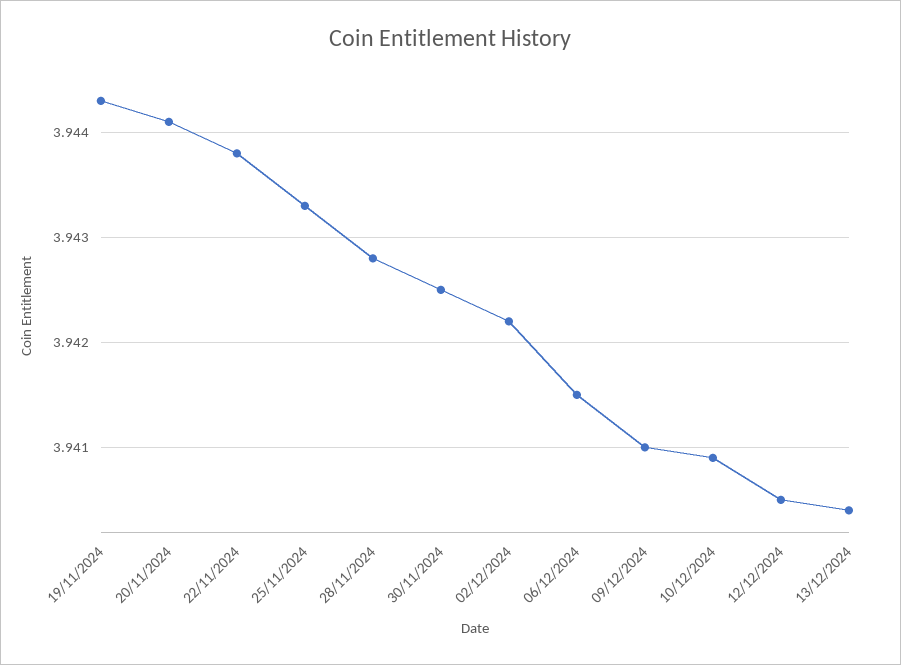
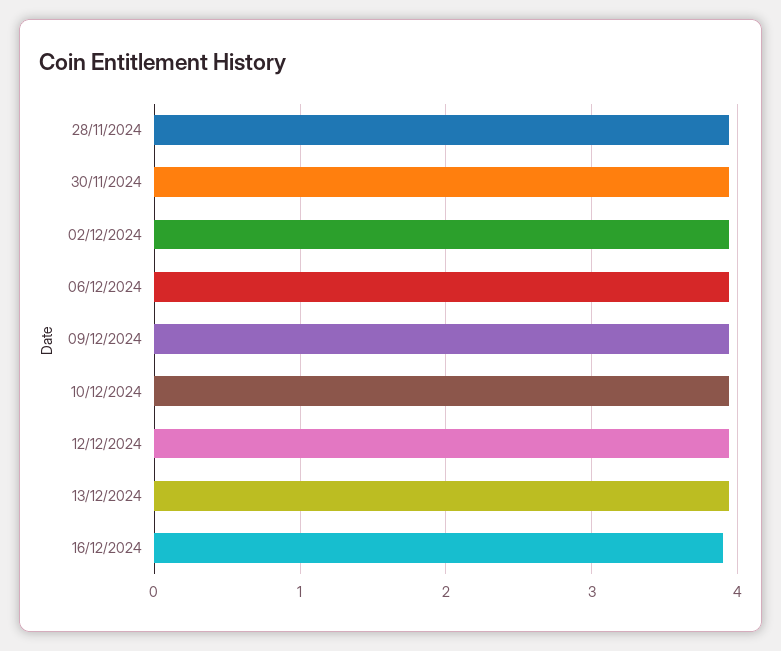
19/11/2024: 3.9443 -> none
20/11/2024: 3.9441 -> none
22/11/2024: 3.9438 -> none
25/11/2024: 3.9433 -> none
16/12/2024: none -> 3.9

